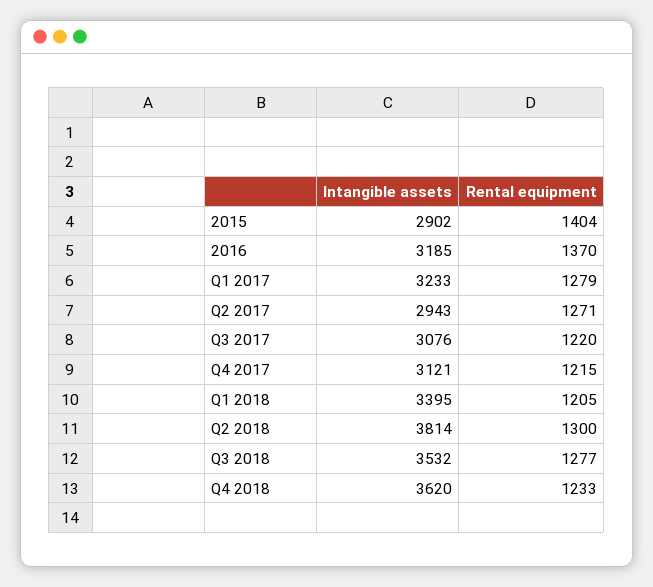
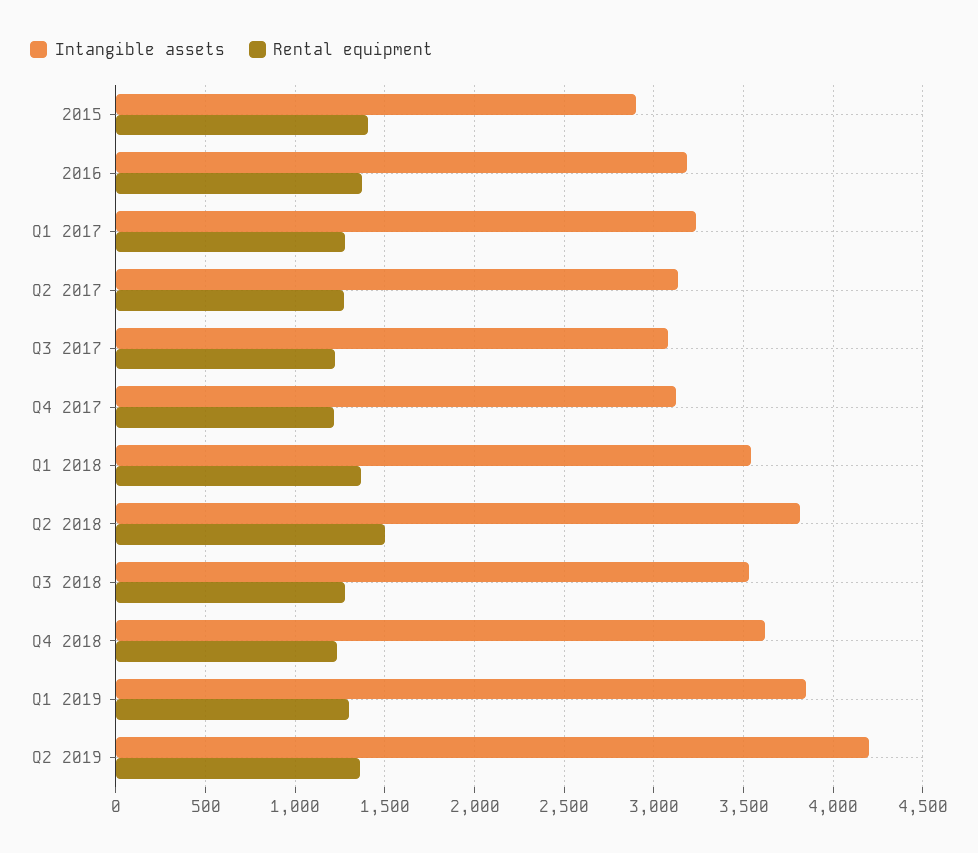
Intangible assets, Q2 2017: 2943 -> 3150
Intangible assets, Q1 2018: 3395 -> 3550
Rental equipment, Q1 2018: 1205 -> 1350
Rental equipment, Q2 2018: 1300 -> 1500
Intangible assets, Q1 2019: none -> 3850
Rental equipment, Q1 2019: none -> 1300
Intangible assets, Q2 2019: none -> 4200
Rental equipment, Q2 2019: none -> 1350

